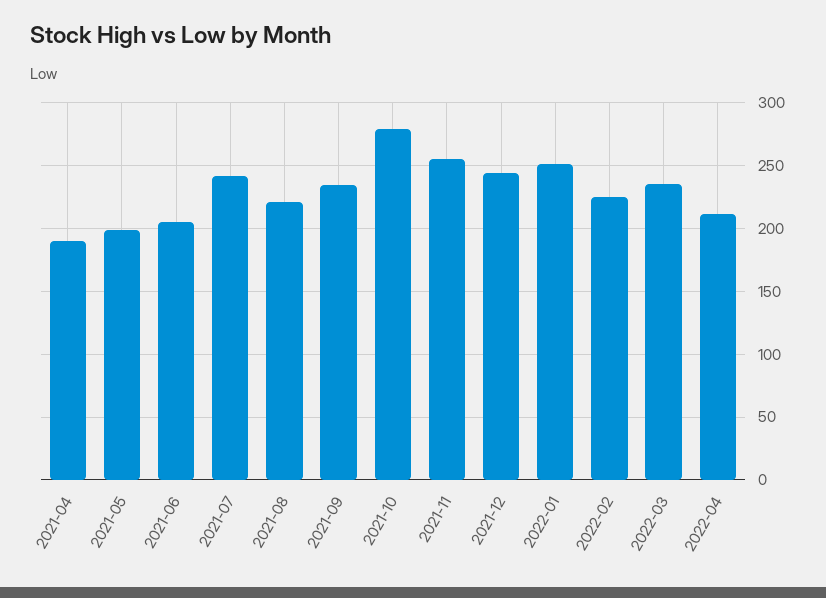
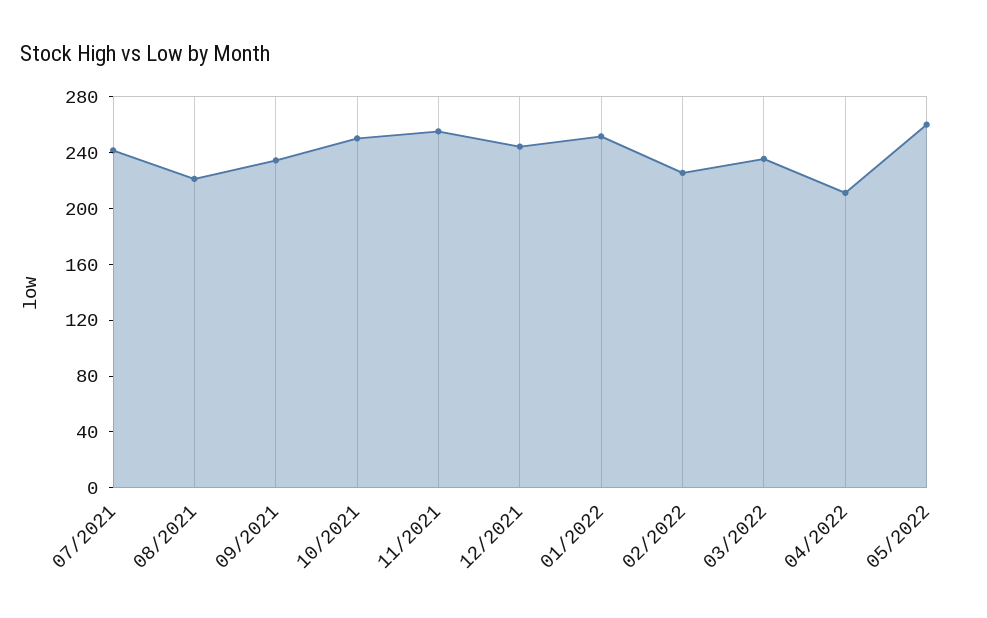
2021-04: 190 -> none
2021-05: 200 -> none
2021-06: 205 -> none
2021-10: 280 -> 250
05/2022: none -> 260

